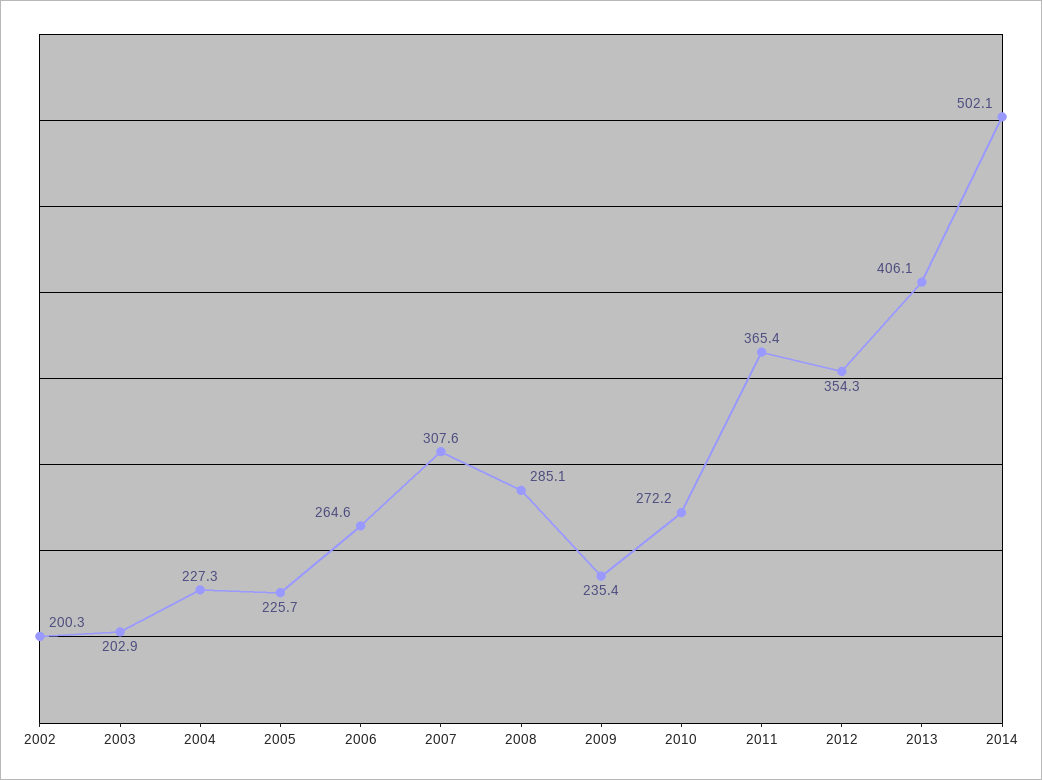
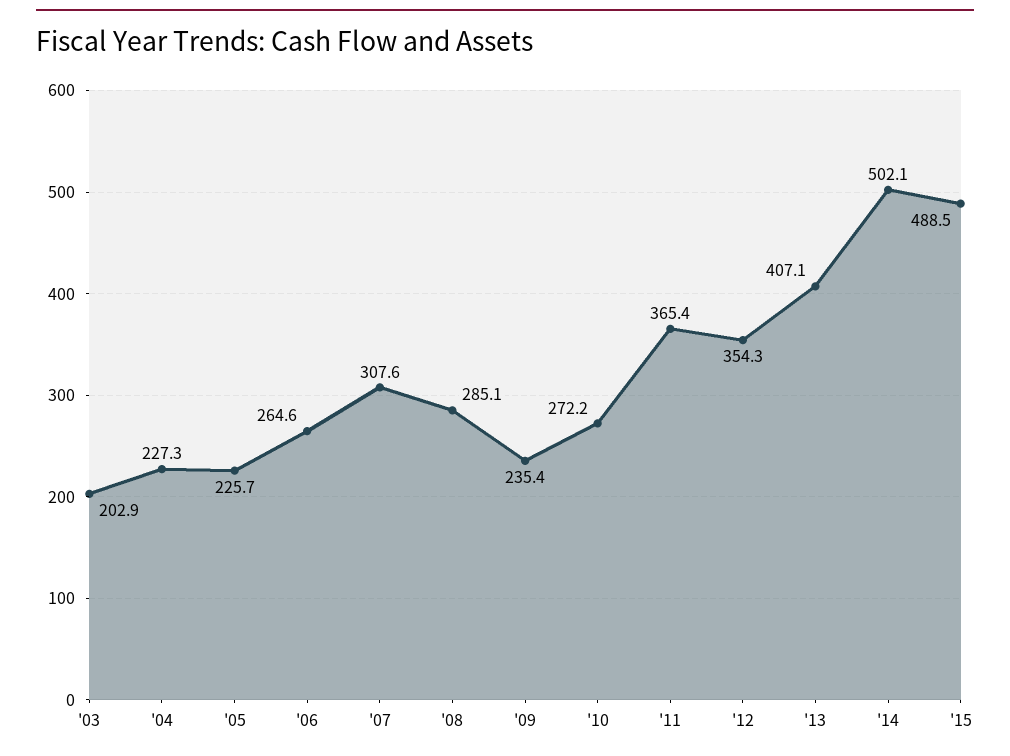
2002: 200.3 -> none
2013: 406.1 -> 407.1
'15: none -> 488.5

